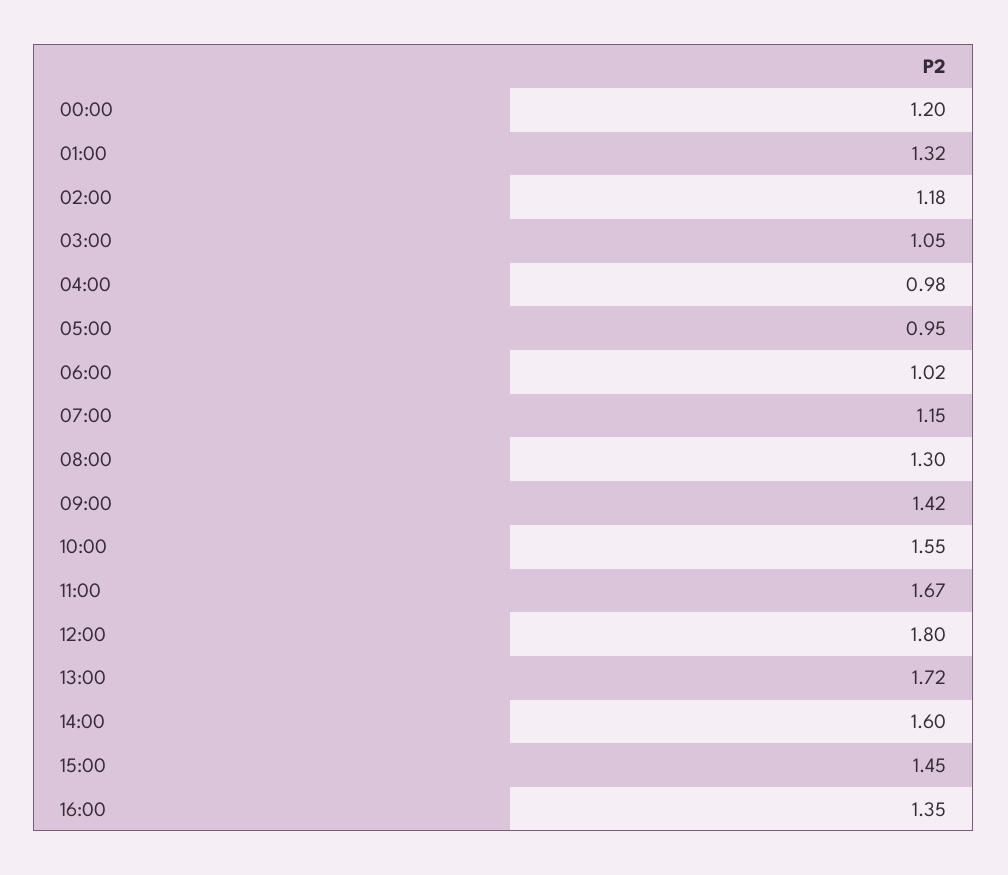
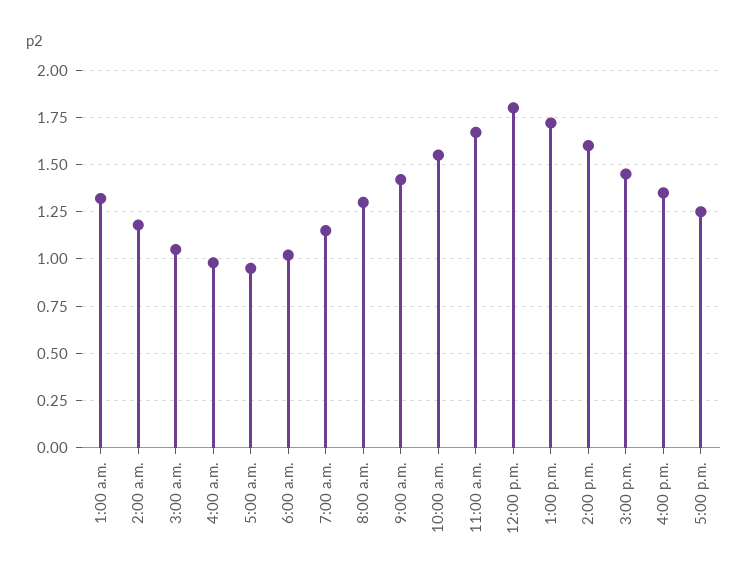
00:00: 1.2 -> none
5:00 p.m.: none -> 1.25

